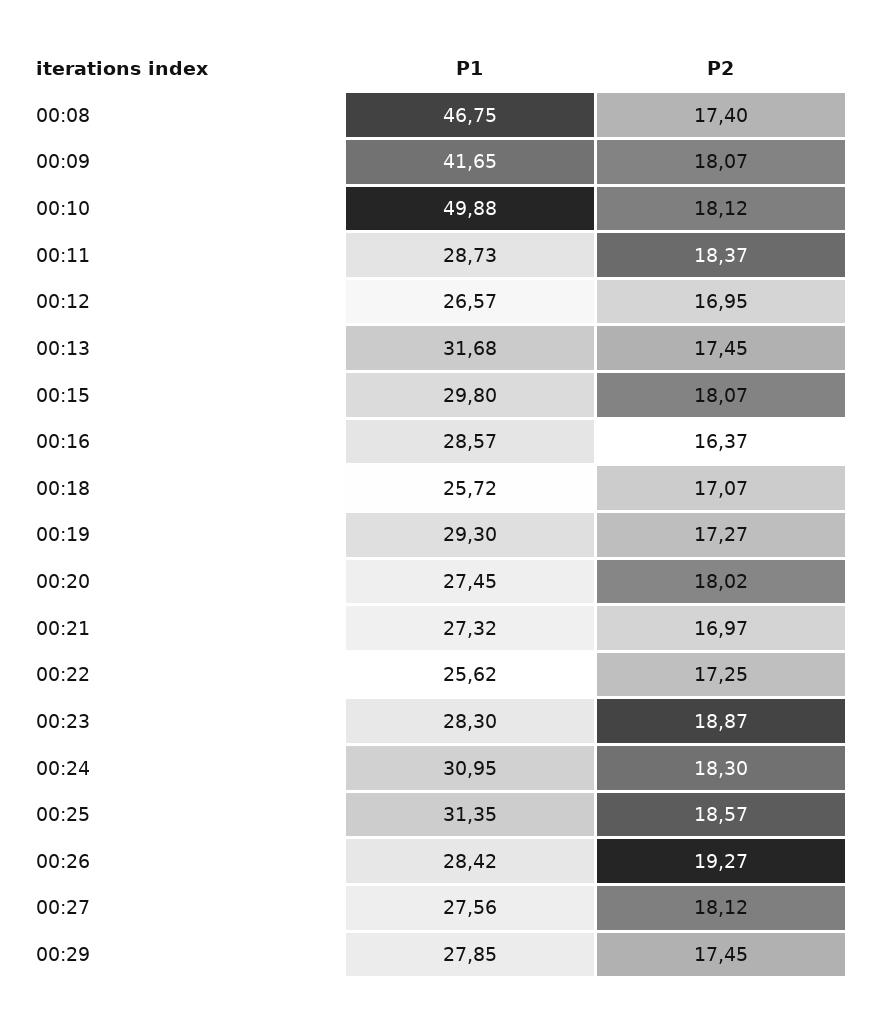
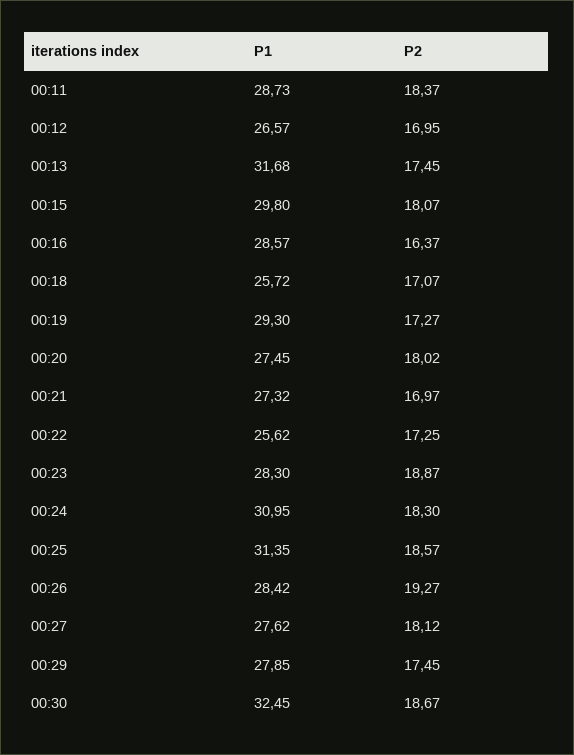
P1, 00:08: 46.75 -> none
P2, 00:08: 17.4 -> none
P1, 00:09: 41.65 -> none
P2, 00:09: 18.07 -> none
P1, 00:10: 49.88 -> none
P2, 00:10: 18.12 -> none
P1, 00:27: 27.56 -> 27.62
P1, 00:30: none -> 32.45
P2, 00:30: none -> 18.67

